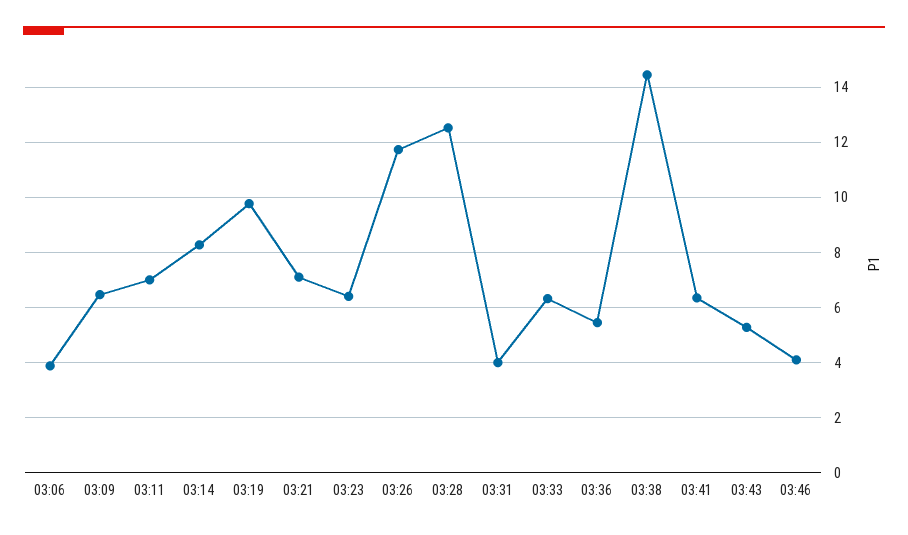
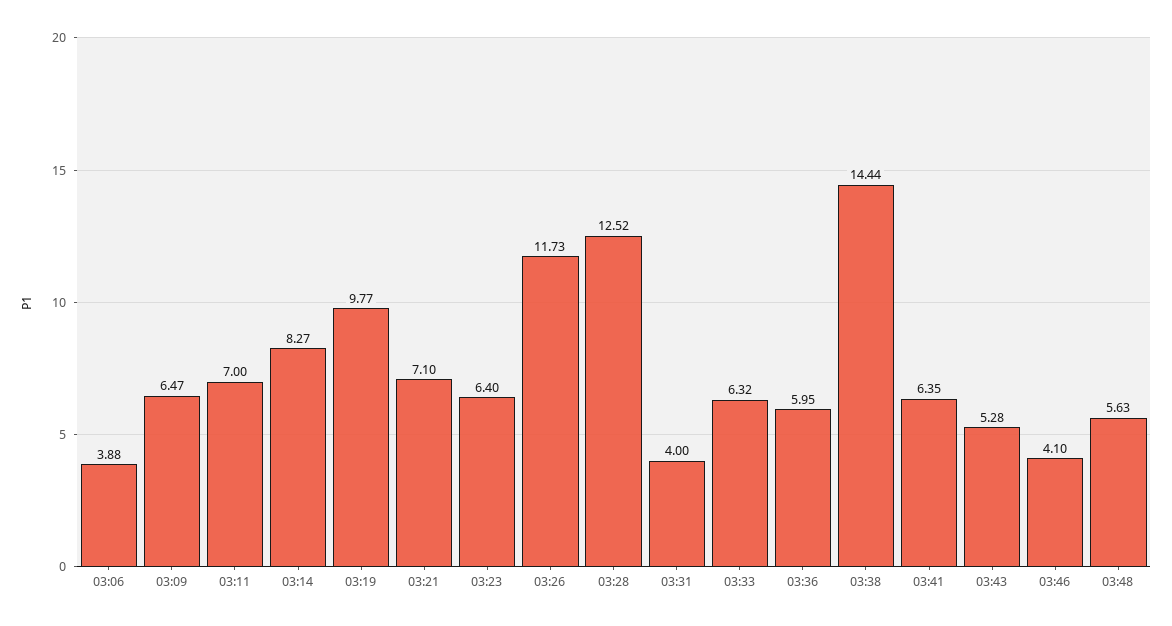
03:36: 5.5 -> 5.95
03:48: none -> 5.63

